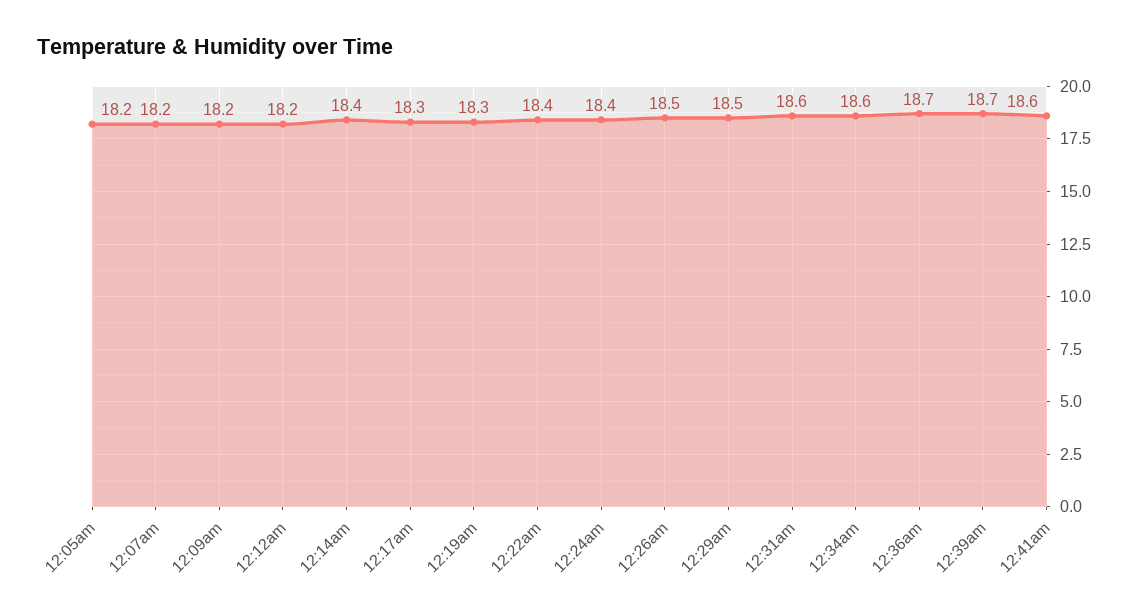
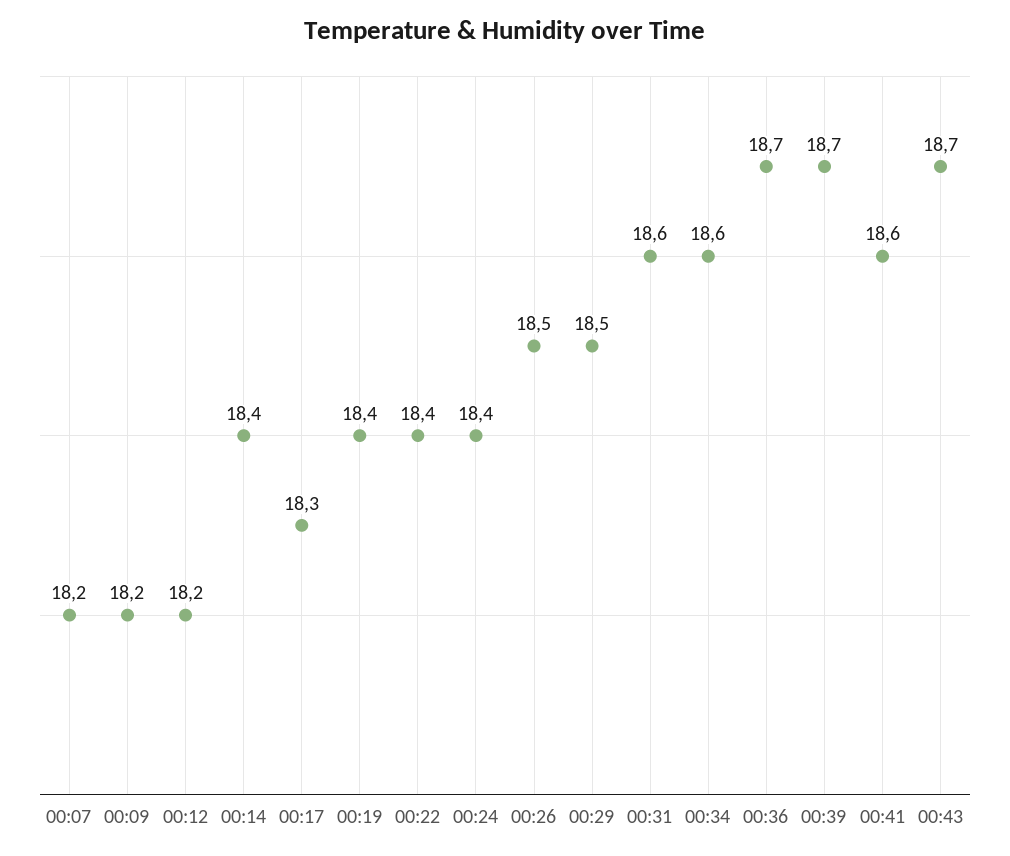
12:05am: 18.2 -> none
12:19am: 18.3 -> 18.4
00:43: none -> 18.7

